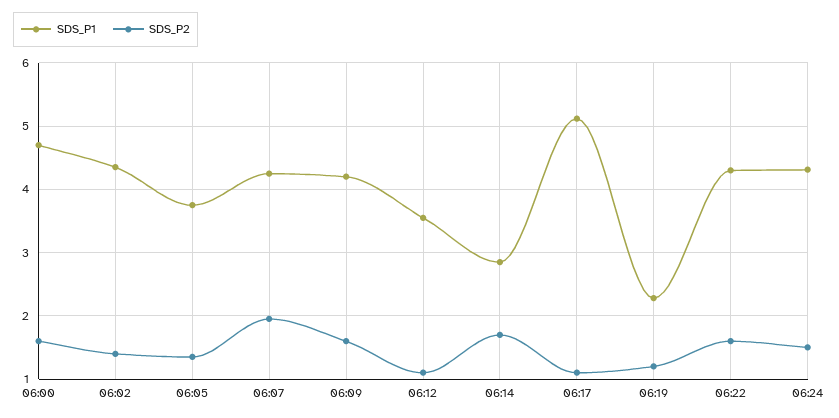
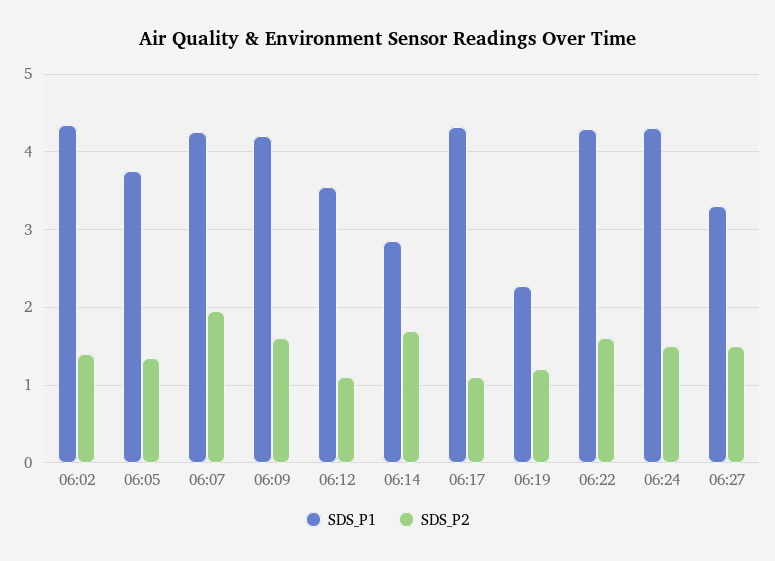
SDS_P1, 06:00: 4.7 -> none
SDS_P2, 06:00: 1.6 -> none
SDS_P1, 06:17: 5.1 -> 4.3
SDS_P1, 06:27: none -> 3.3
SDS_P2, 06:27: none -> 1.5

